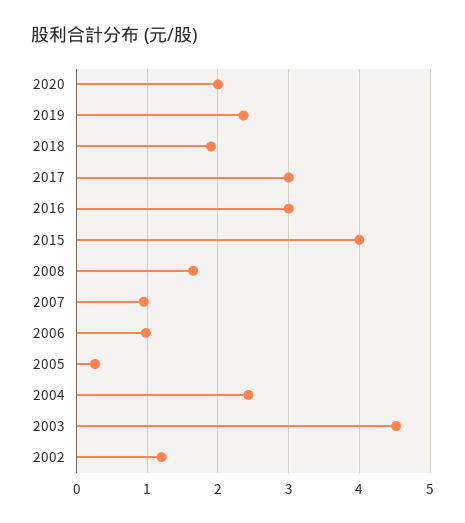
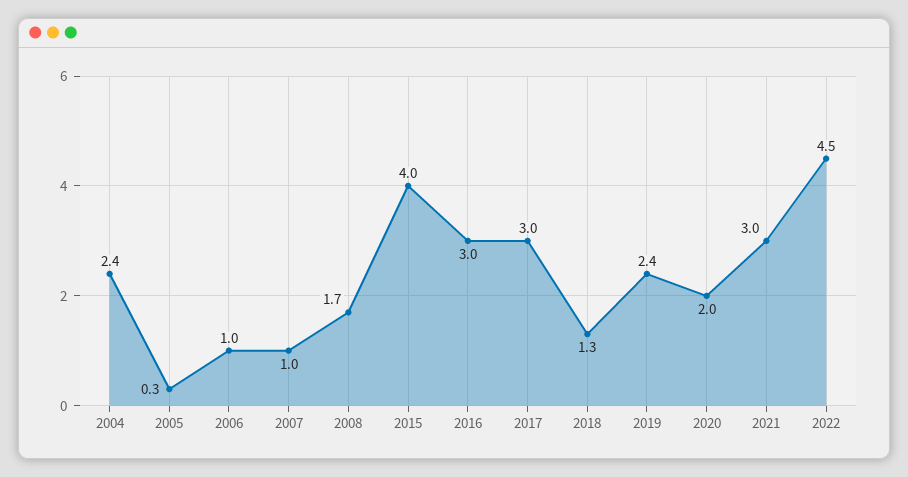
2018: 1.9 -> 1.3
2003: 4.5 -> none
2002: 1.2 -> none
2021: none -> 3
2022: none -> 4.5

